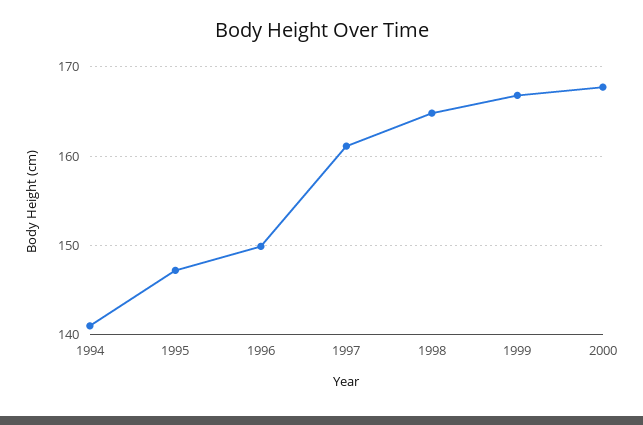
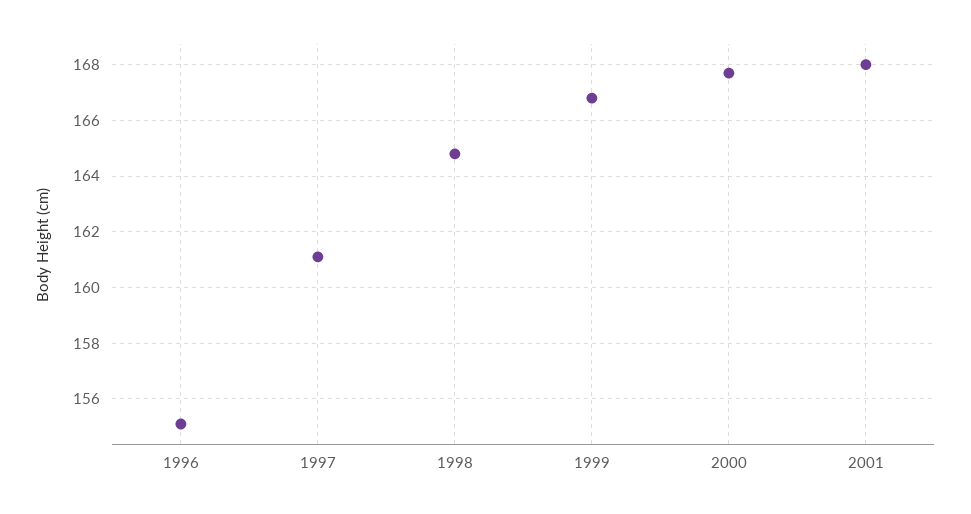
1994: 141 -> none
1995: 147 -> none
1996: 150 -> 155
2001: none -> 168

